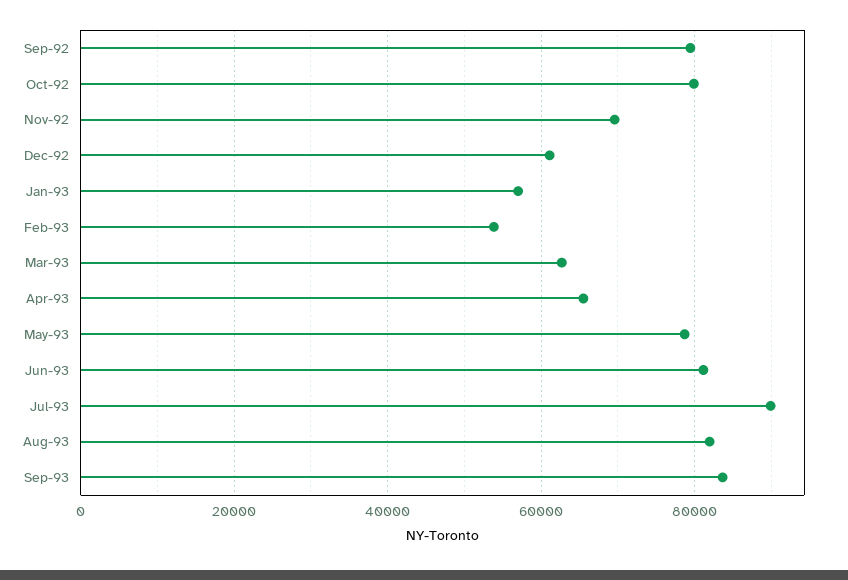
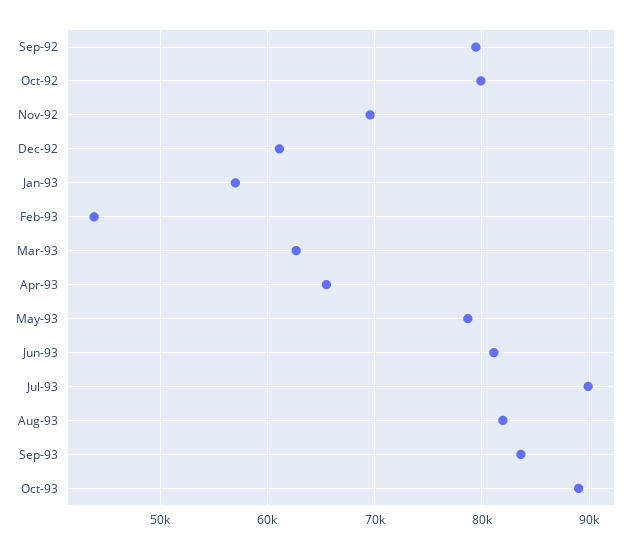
Feb-93: 54000 -> 44000
Oct-93: none -> 89000

